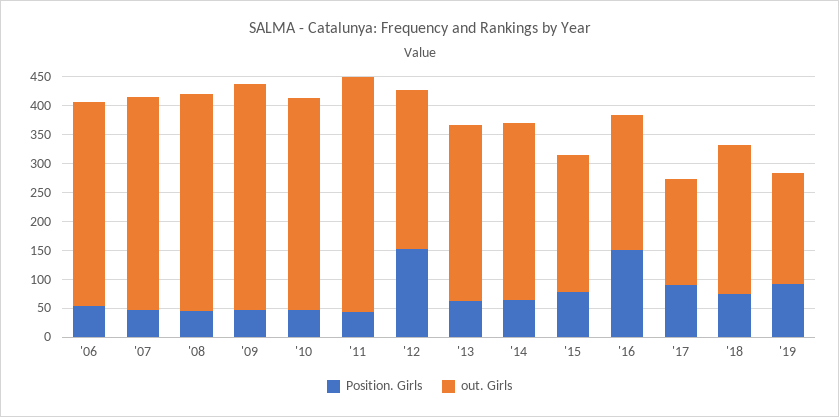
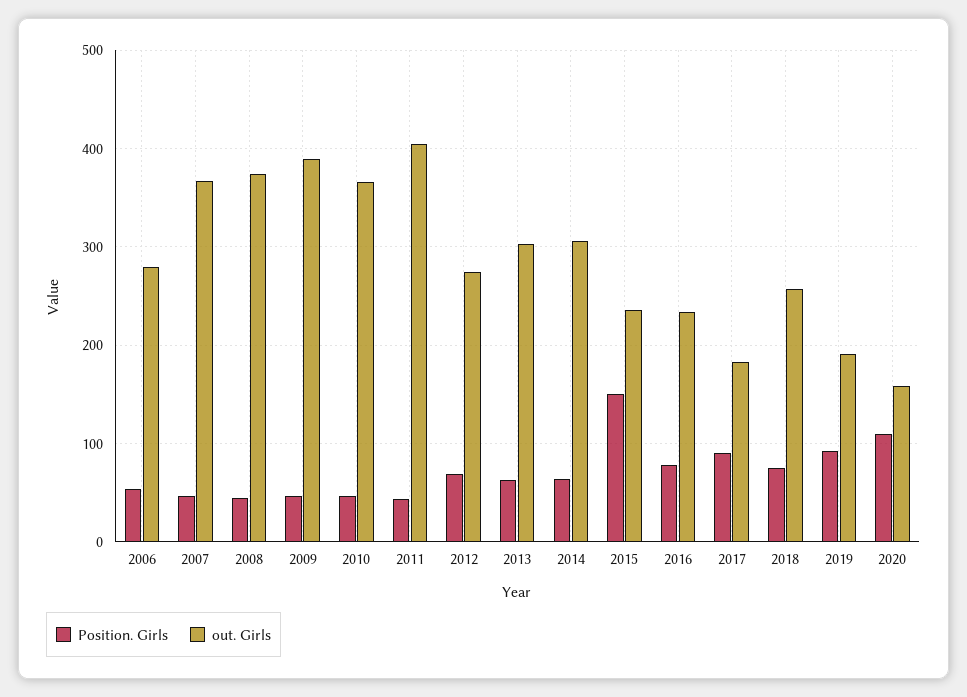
out. Girls, '06: 350 -> 280
Position. Girls, '12: 150 -> 70
Position. Girls, '15: 75 -> 150
Position. Girls, '16: 150 -> 80
Position. Girls, 2020: none -> 110
out. Girls, 2020: none -> 160

